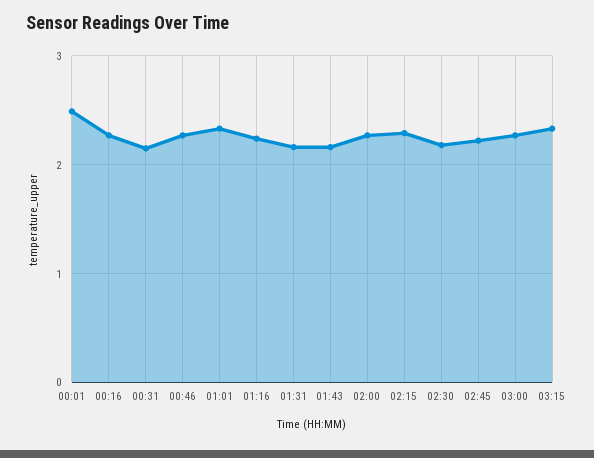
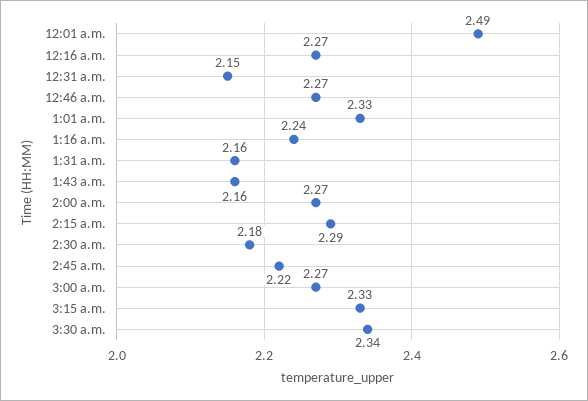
3:30 a.m.: none -> 2.34

